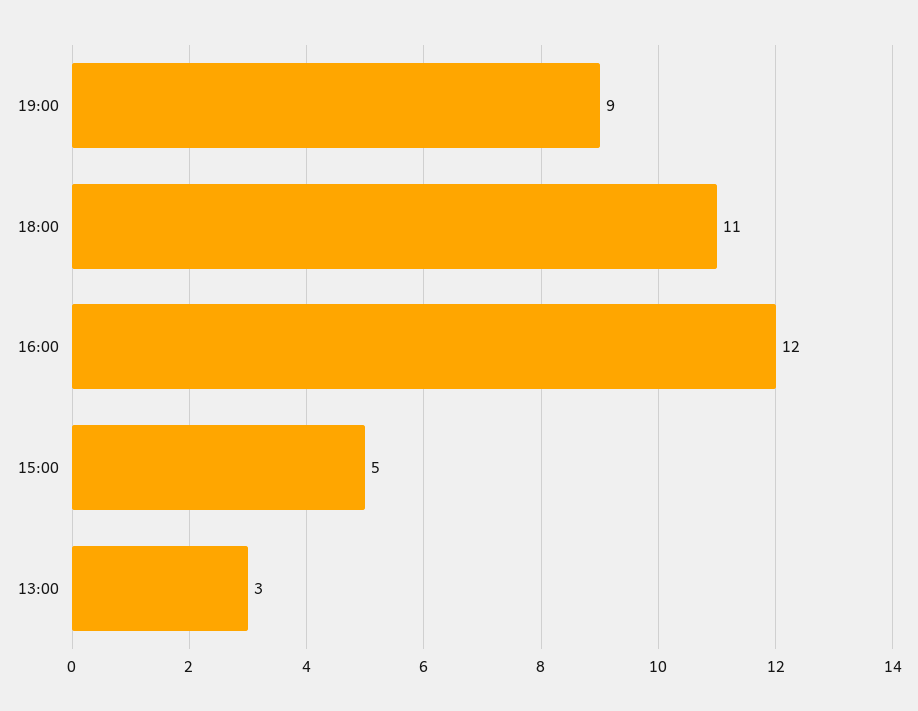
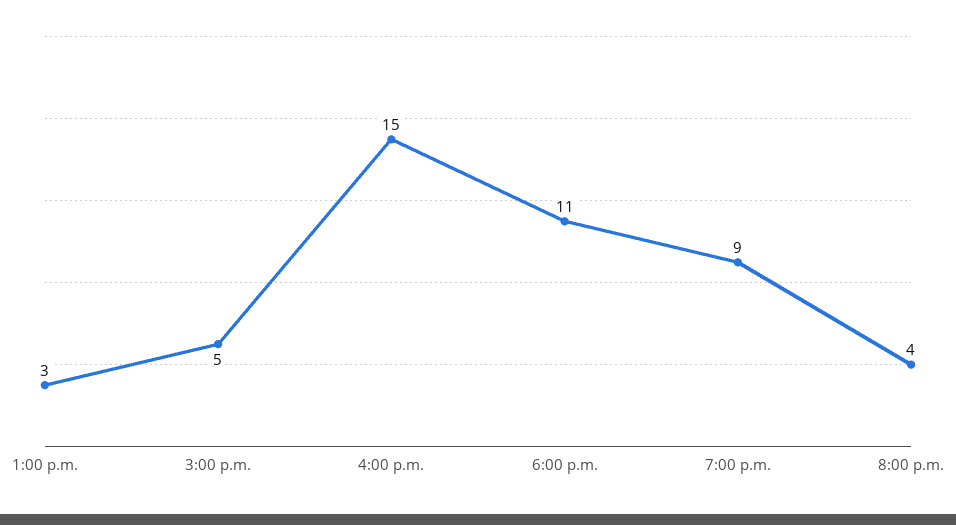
16:00: 12 -> 15
8:00 p.m.: none -> 4

